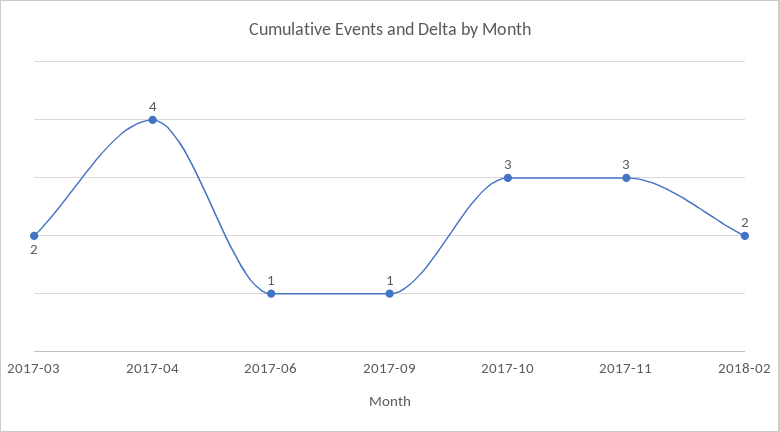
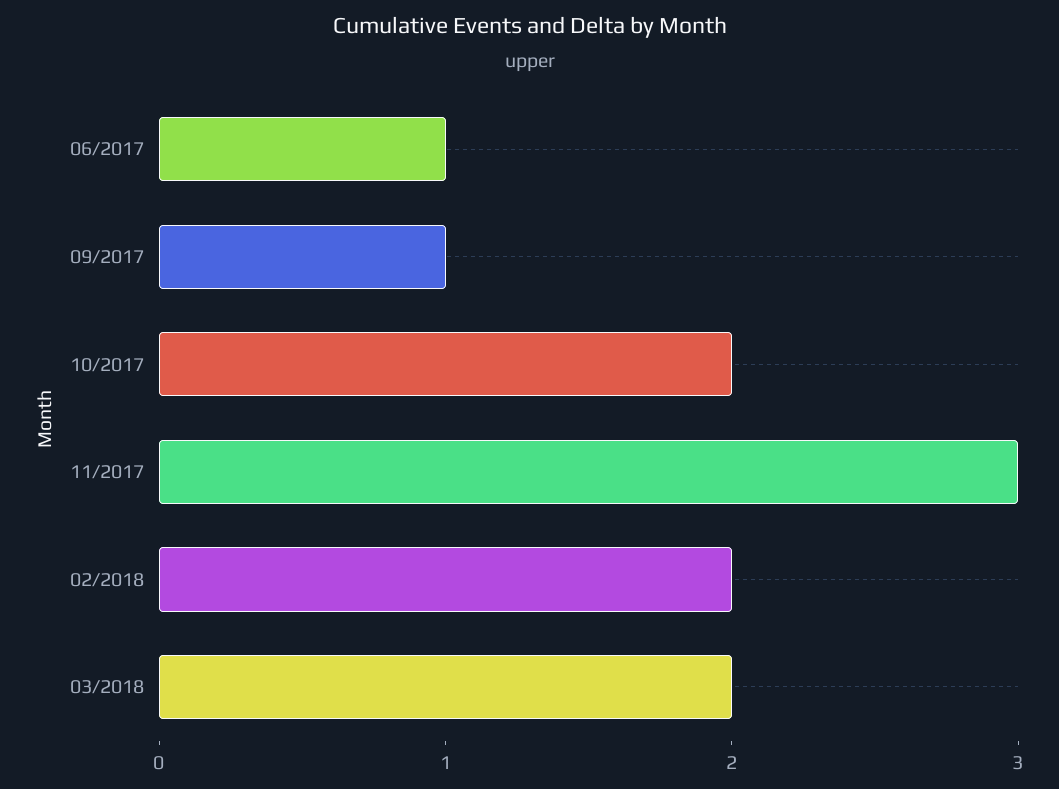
2017-03: 2 -> none
2017-04: 4 -> none
2017-10: 3 -> 2
03/2018: none -> 2

